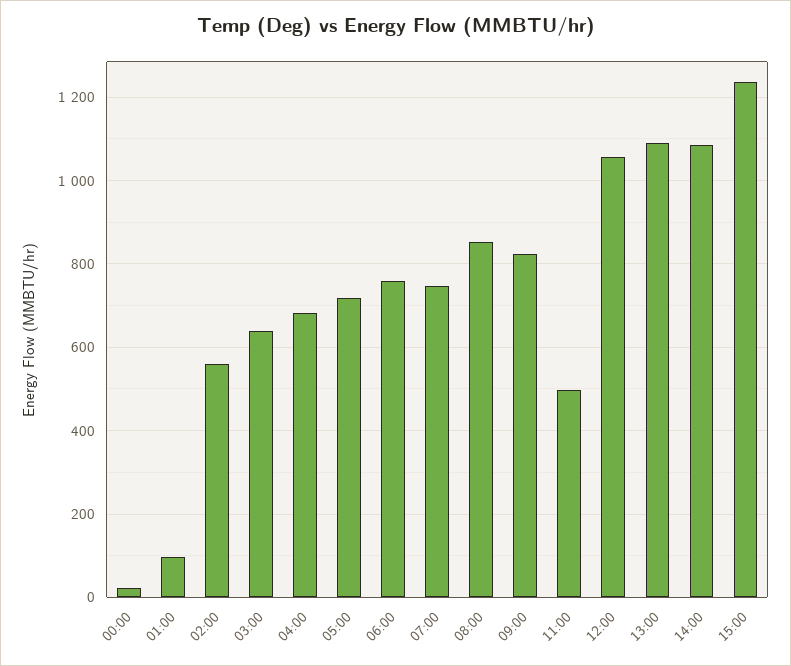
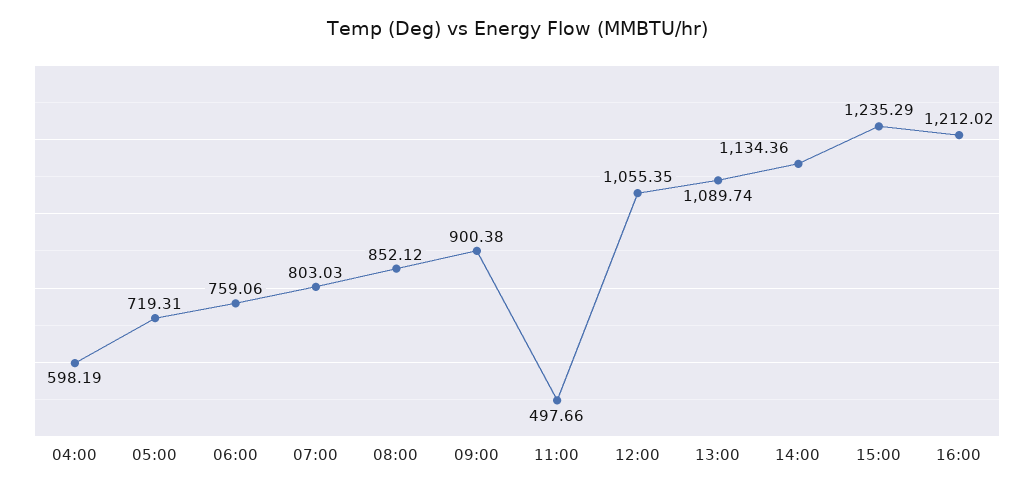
00:00: 20 -> none
01:00: 100 -> none
02:00: 560 -> none
03:00: 640 -> none
04:00: 680 -> 598.19
07:00: 740 -> 803.03
09:00: 820 -> 900.38
14:00: 1080 -> 1134.36
16:00: none -> 1212.02

